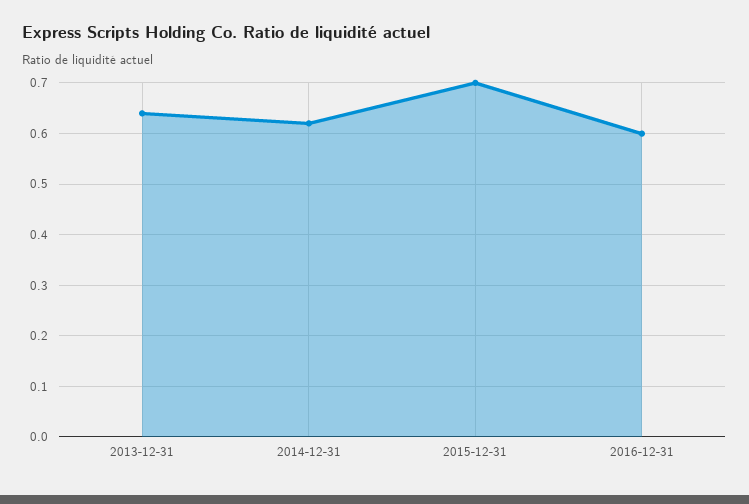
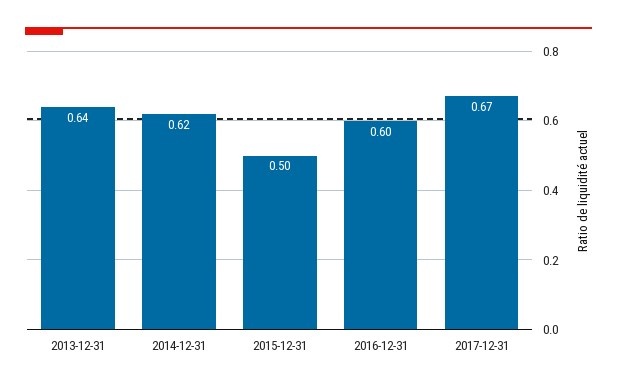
2015-12-31: 0.7 -> 0.5
2017-12-31: none -> 0.67

